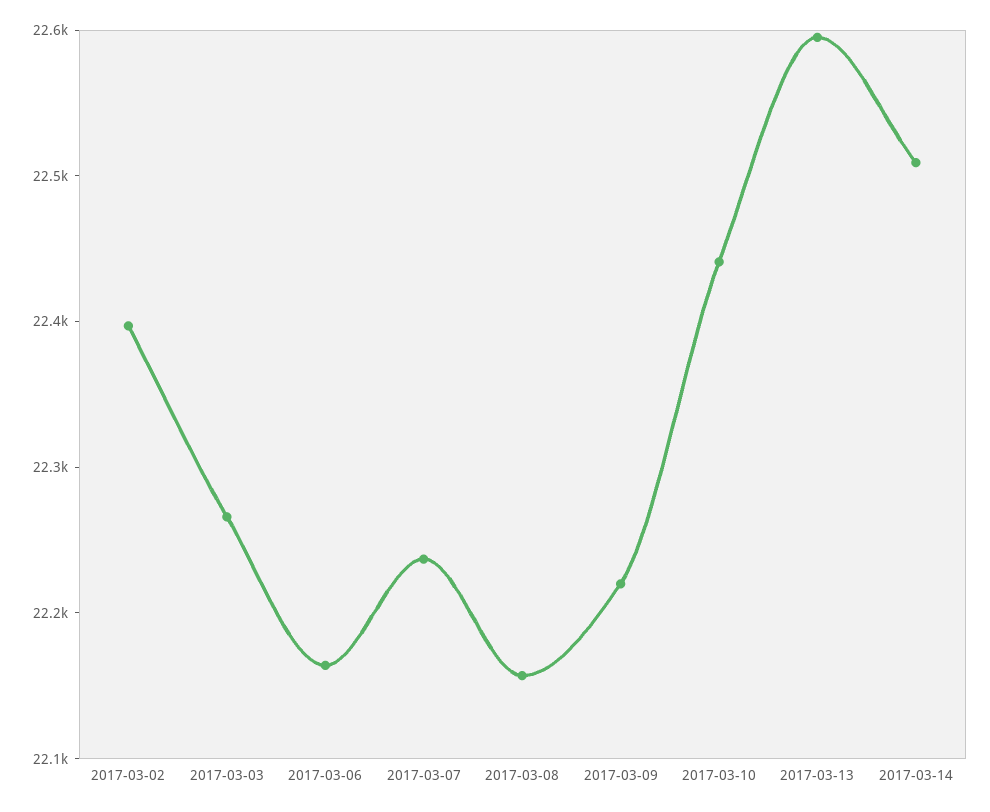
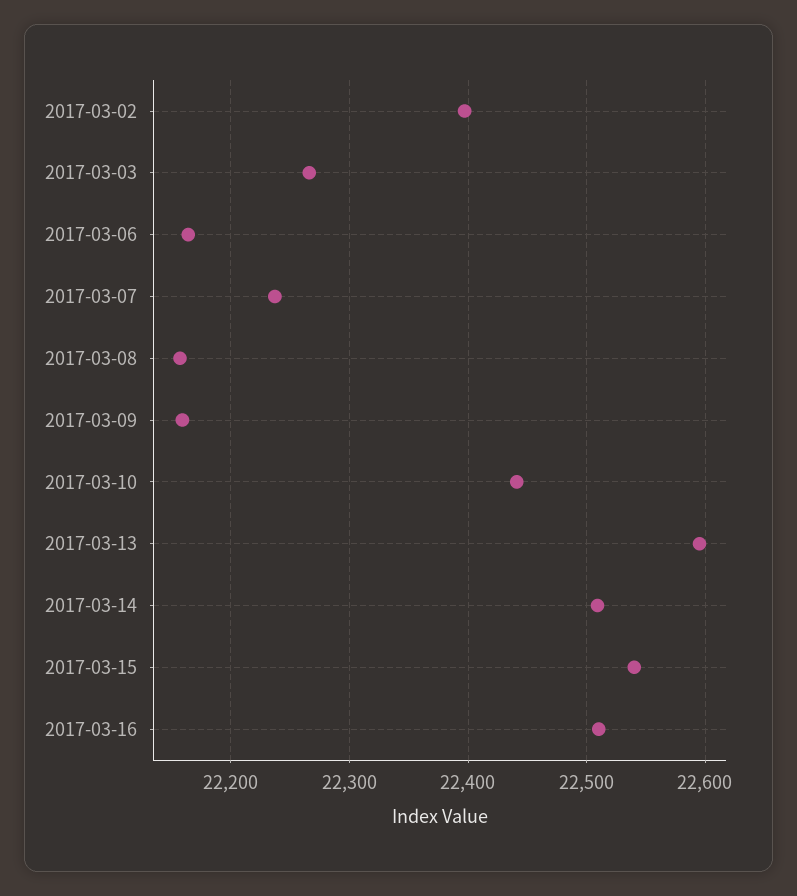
2017-03-09: 22220 -> 22160
2017-03-15: none -> 22540
2017-03-16: none -> 22510

